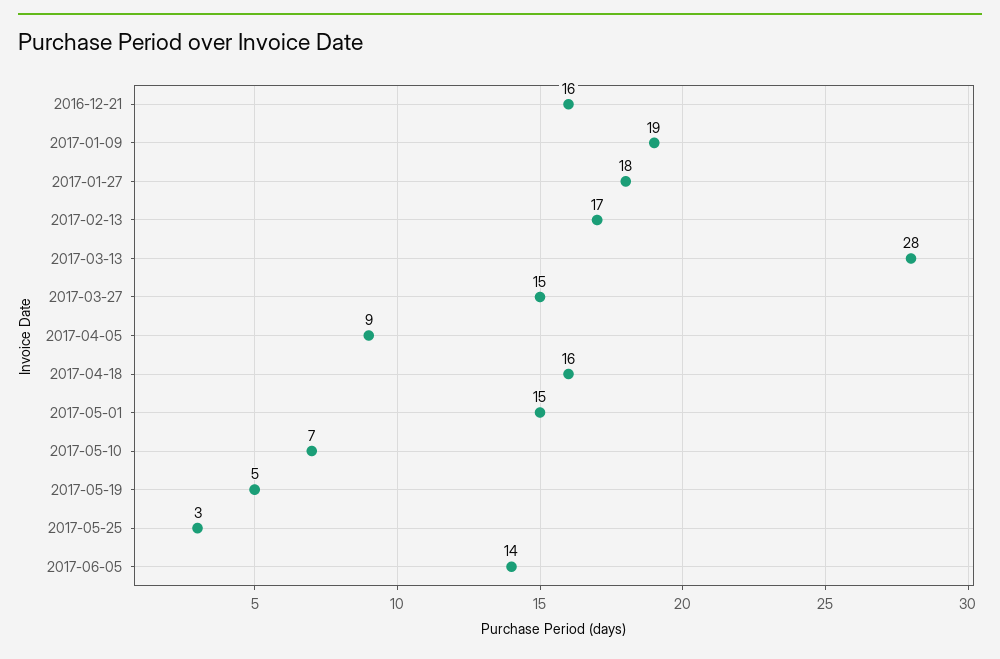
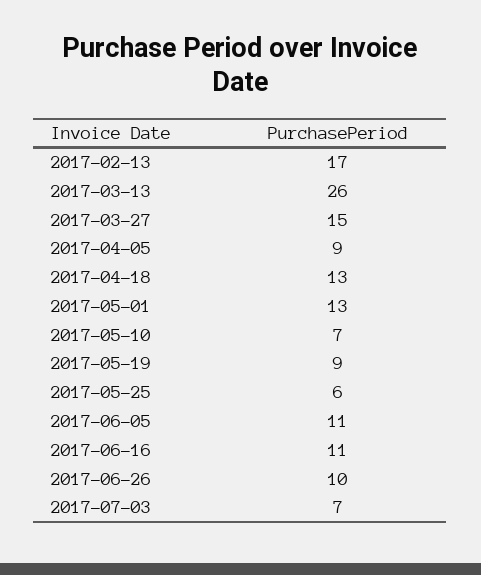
2016-12-21: 16 -> none
2017-01-09: 19 -> none
2017-01-27: 18 -> none
2017-03-13: 28 -> 26
2017-04-18: 16 -> 13
2017-05-01: 15 -> 13
2017-05-19: 5 -> 9
2017-05-25: 3 -> 6
2017-06-05: 14 -> 11
2017-06-16: none -> 11
2017-06-26: none -> 10
2017-07-03: none -> 7

